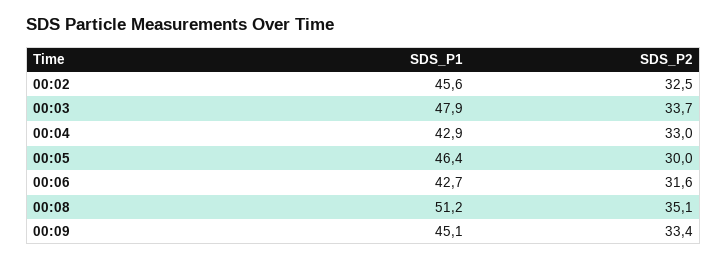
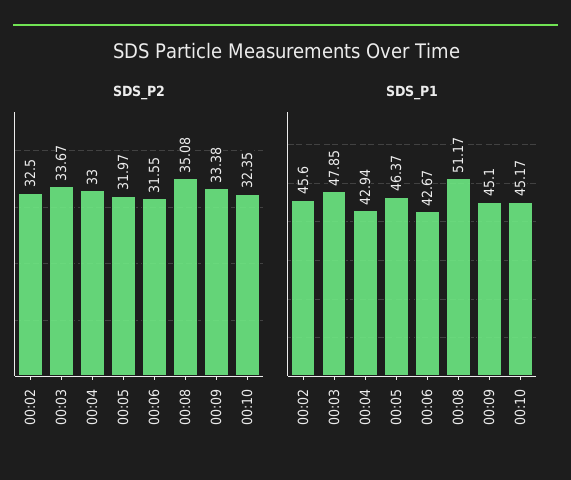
SDS_P2, 00:05: 30 -> 31.97
SDS_P2, 00:10: none -> 32.35
SDS_P1, 00:10: none -> 45.17

